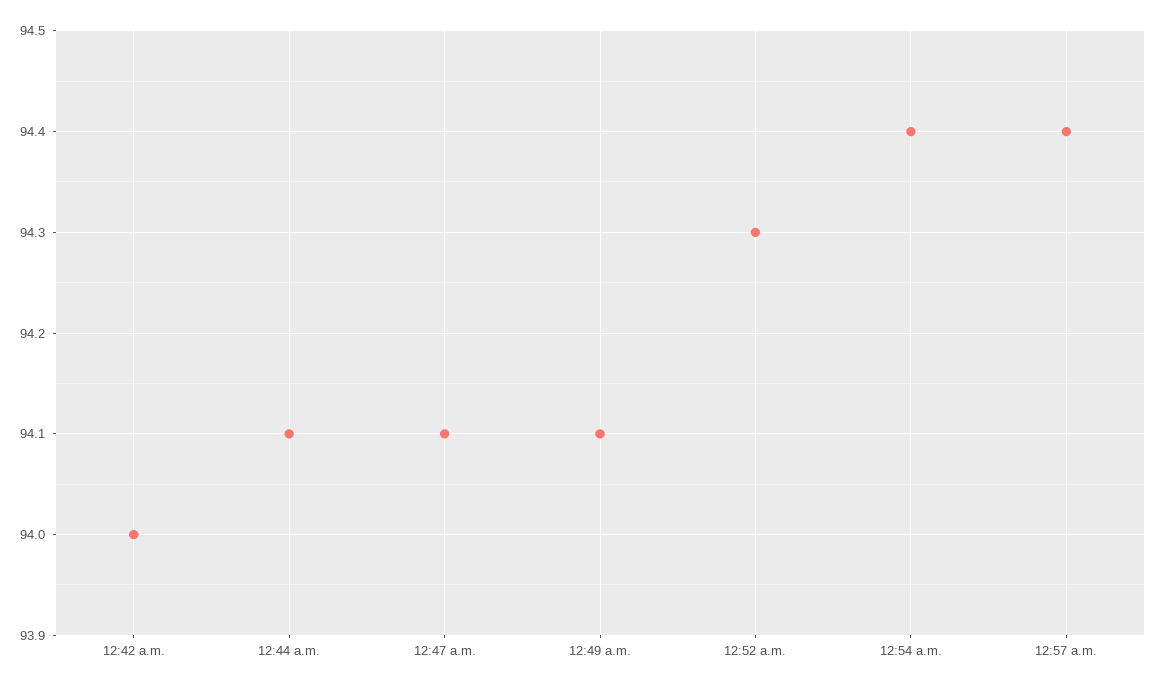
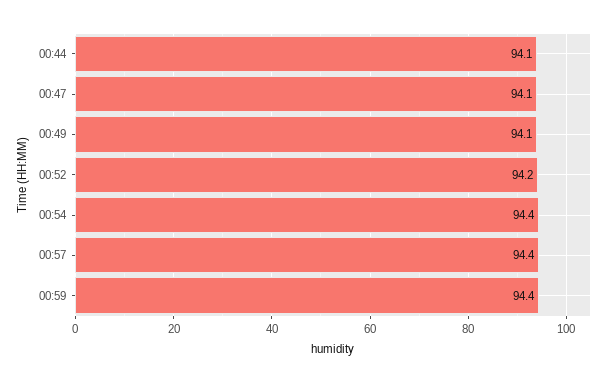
12:42 a.m.: 94 -> none
12:52 a.m.: 94.3 -> 94.2
00:59: none -> 94.4

